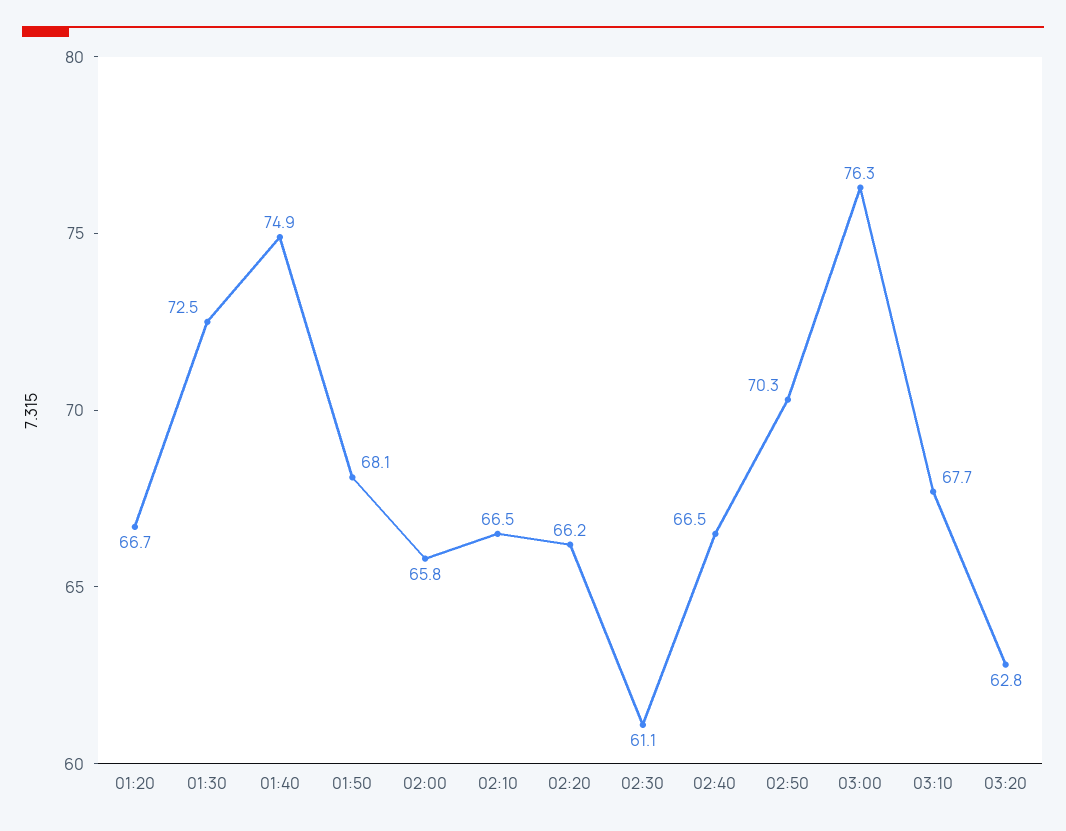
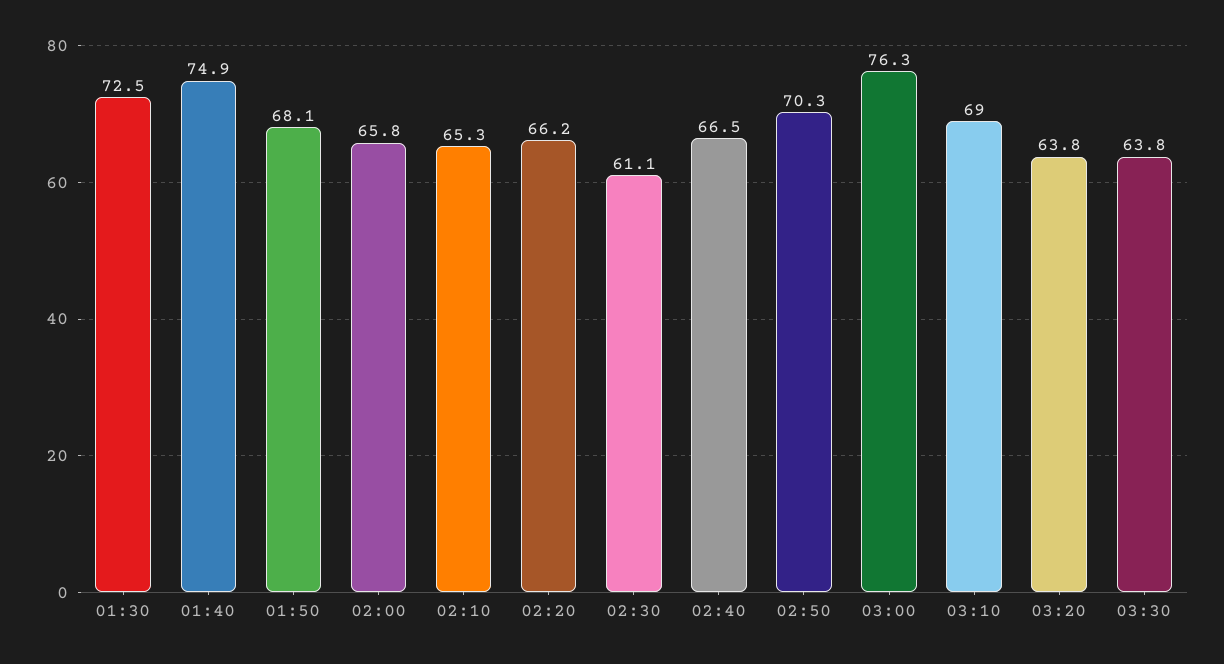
01:20: 66.7 -> none
02:10: 66.5 -> 65.3
03:10: 67.7 -> 69
03:20: 62.8 -> 63.8
03:30: none -> 63.8

